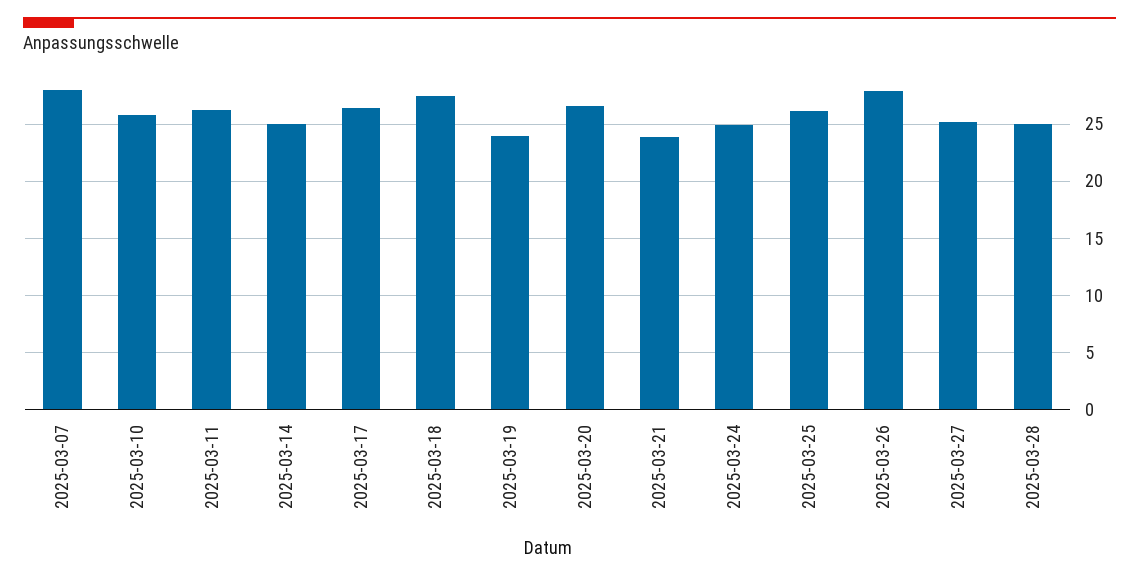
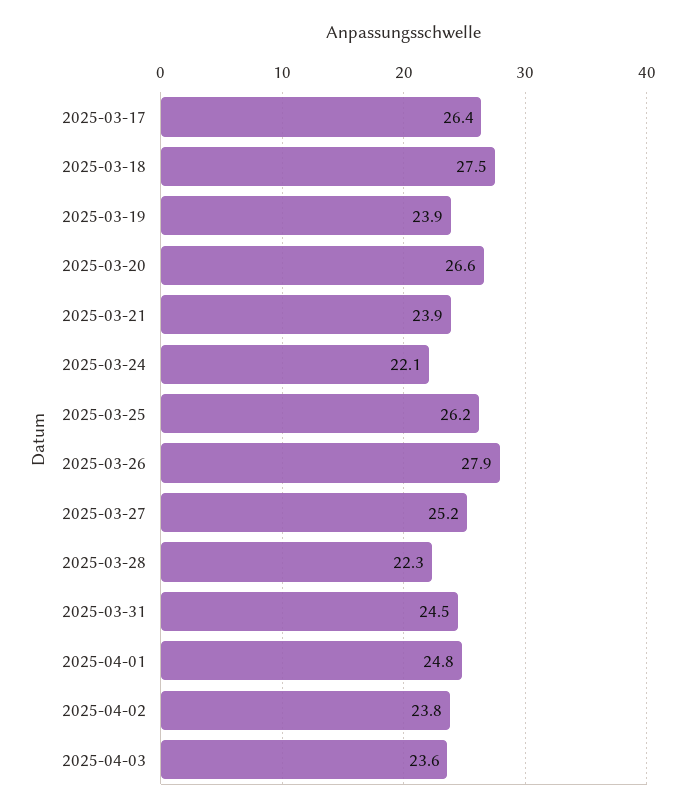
2025-03-07: 28 -> none
2025-03-10: 26 -> none
2025-03-11: 26 -> none
2025-03-14: 25 -> none
2025-03-24: 25 -> 22.1
2025-03-28: 25 -> 22.3
2025-03-31: none -> 24.5
2025-04-01: none -> 24.8
2025-04-02: none -> 23.8
2025-04-03: none -> 23.6

